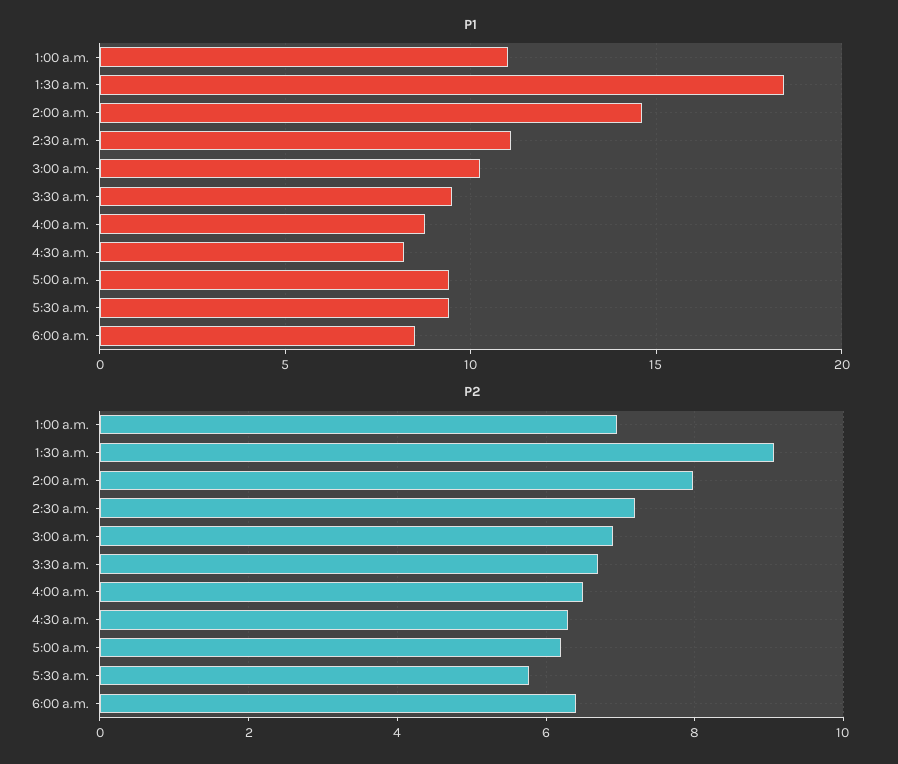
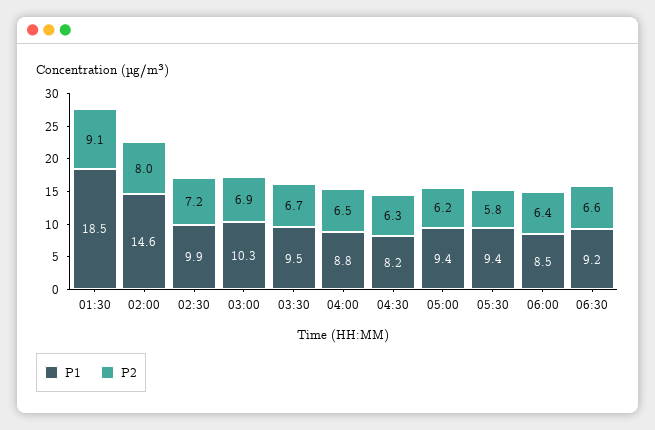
P1, 1:00 a.m.: 11 -> none
P1, 2:30 a.m.: 11 -> 9.9
P2, 1:00 a.m.: 7 -> none
P1, 06:30: none -> 9.2
P2, 06:30: none -> 6.6

